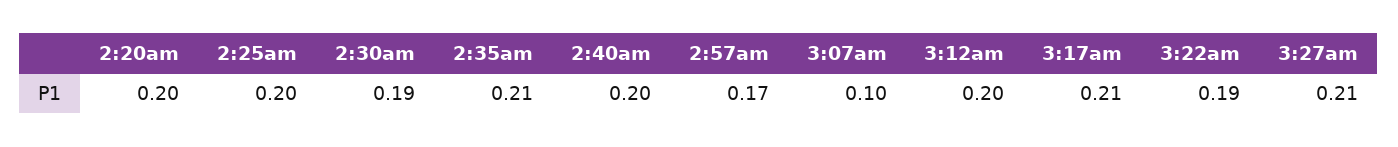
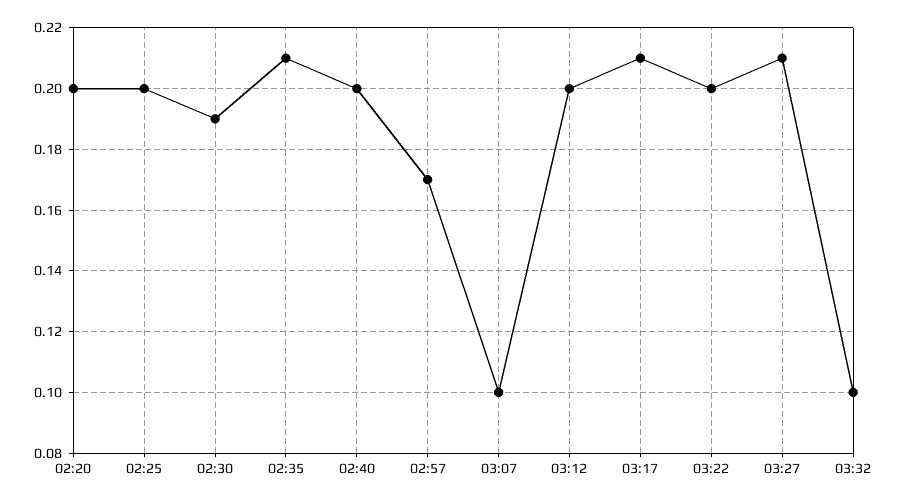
3:22am: 0.19 -> 0.2
03:32: none -> 0.1

